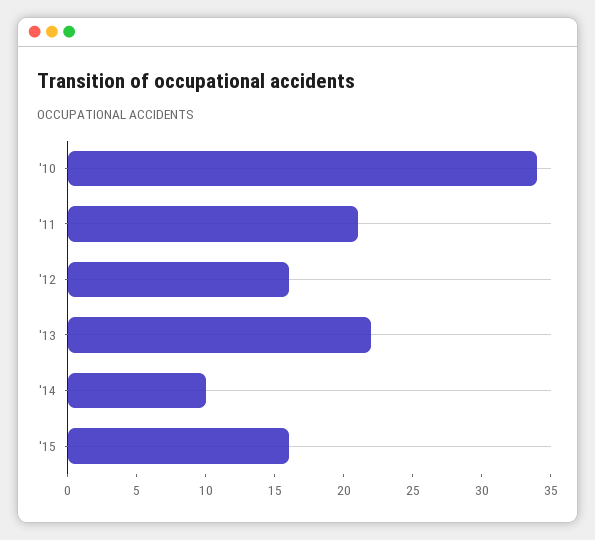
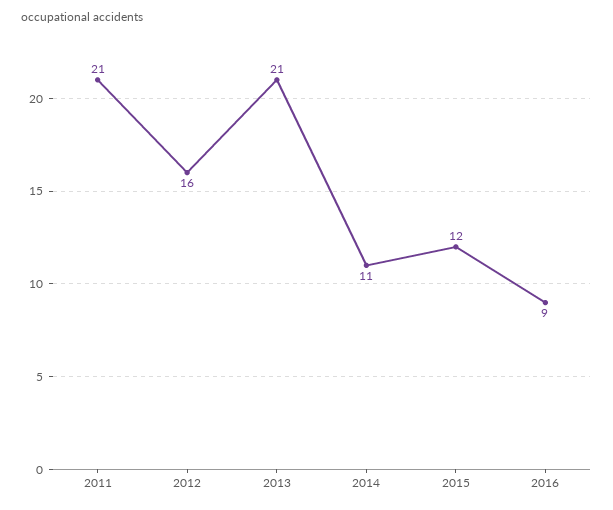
'10: 34 -> none
'13: 22 -> 21
'14: 10 -> 11
'15: 16 -> 12
2016: none -> 9

